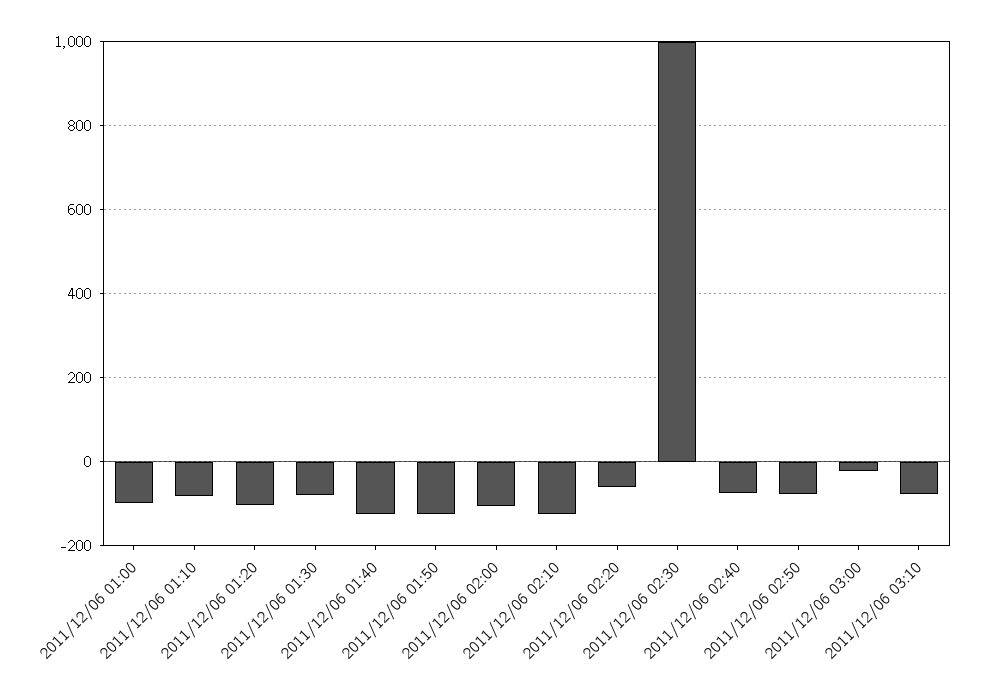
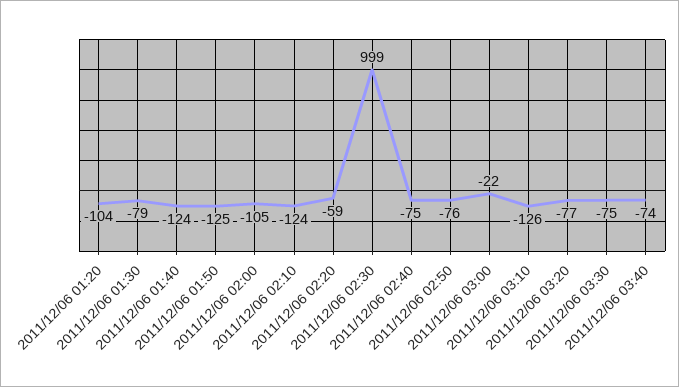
2011/12/06 01:00: -100 -> none
2011/12/06 01:10: -80 -> none
2011/12/06 03:10: -80 -> -126
2011/12/06 03:20: none -> -77
2011/12/06 03:30: none -> -75
2011/12/06 03:40: none -> -74

